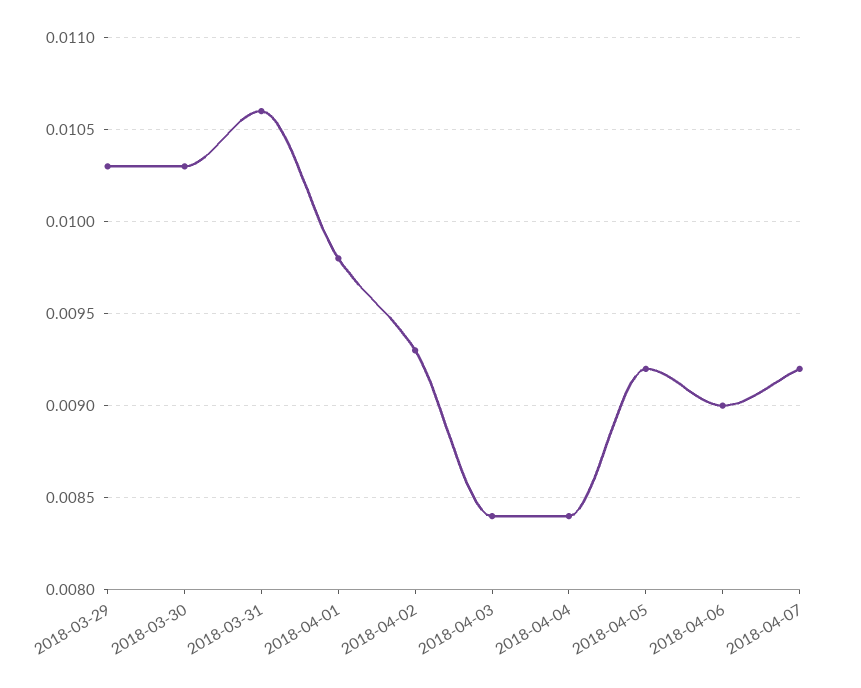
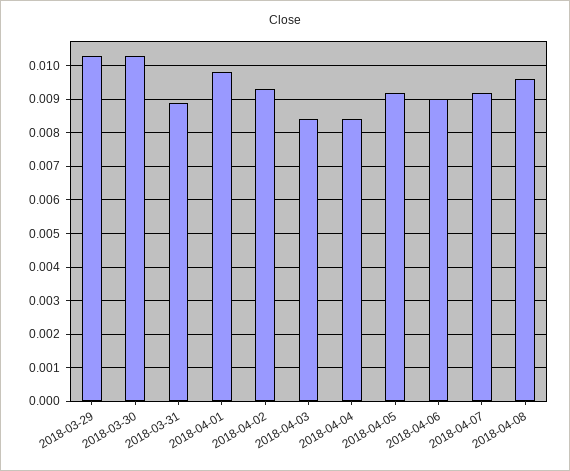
2018-03-31: 0.0106 -> 0.009
2018-04-08: none -> 0.0095

